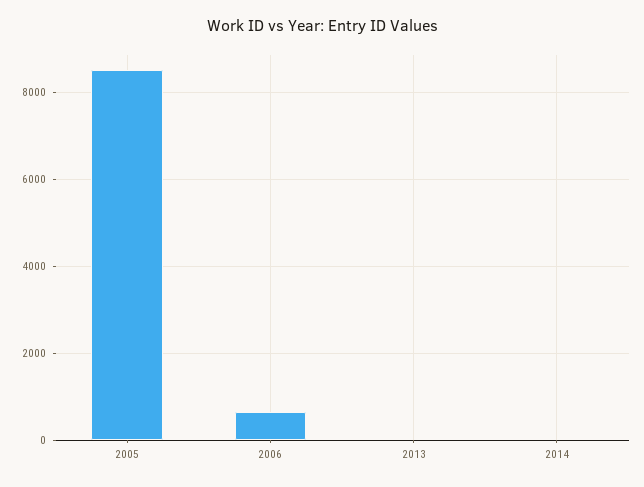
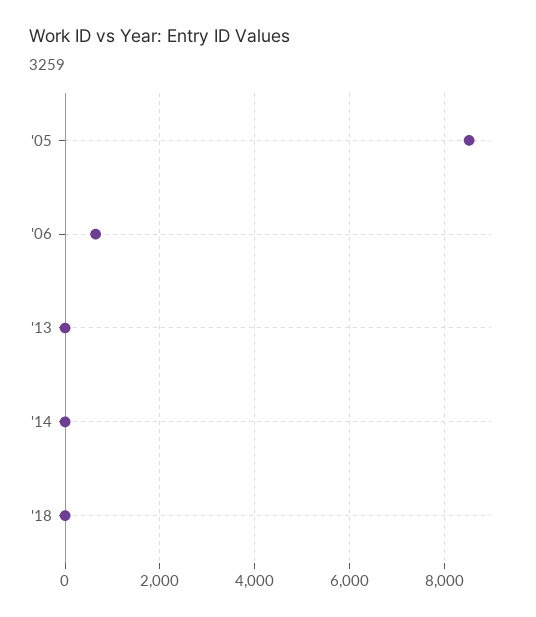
'18: none -> 0

